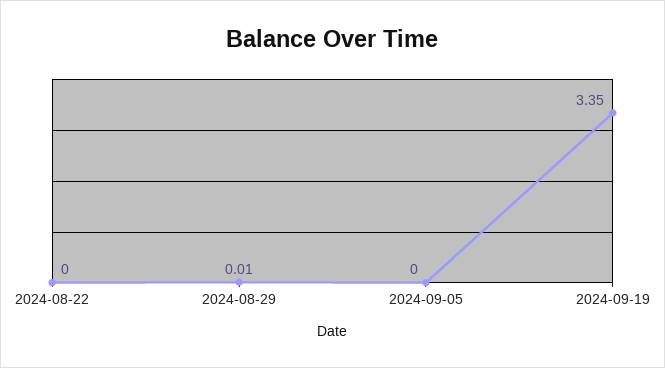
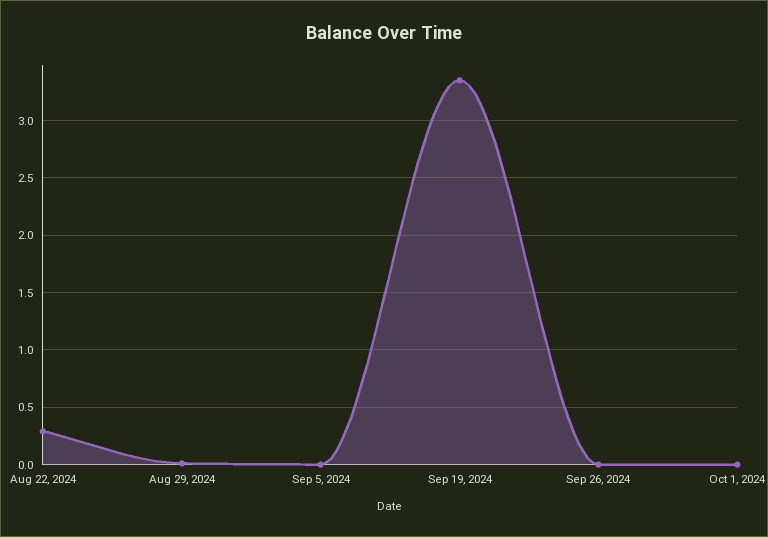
2024-08-22: 0 -> 0.3
Sep 26, 2024: none -> 0
Oct 1, 2024: none -> 0

